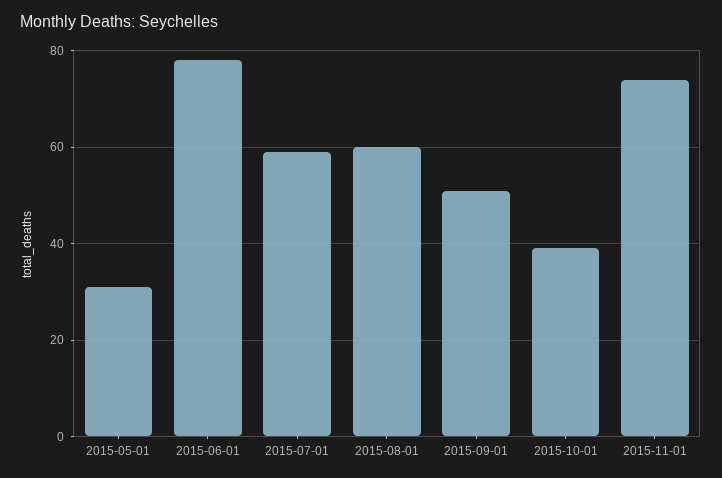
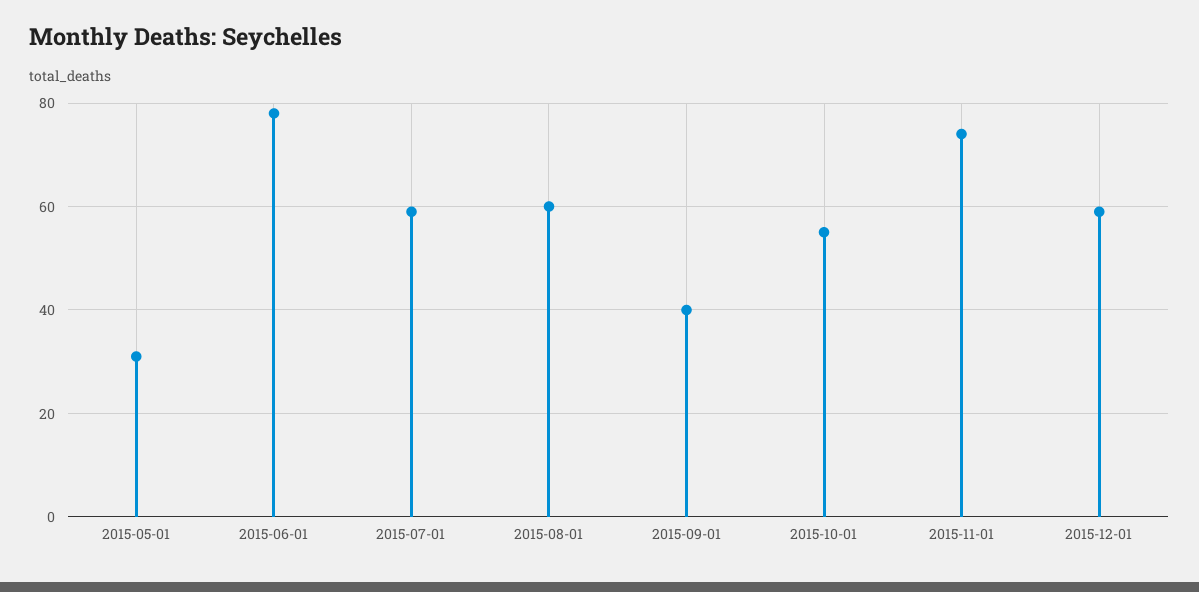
2015-09-01: 50 -> 40
2015-10-01: 40 -> 55
2015-12-01: none -> 60

